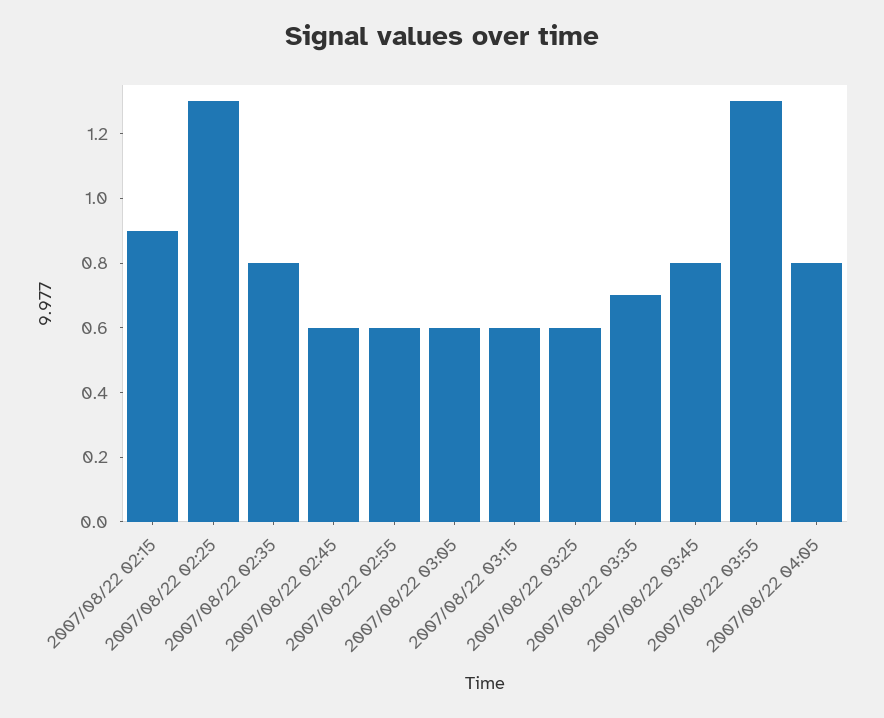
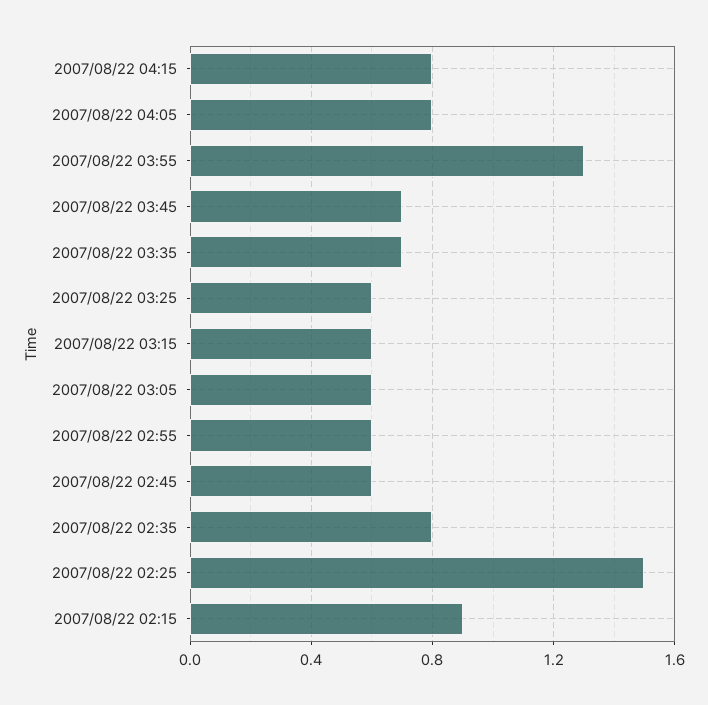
2007/08/22 02:25: 1.3 -> 1.5
2007/08/22 03:45: 0.8 -> 0.7
2007/08/22 04:15: none -> 0.8

